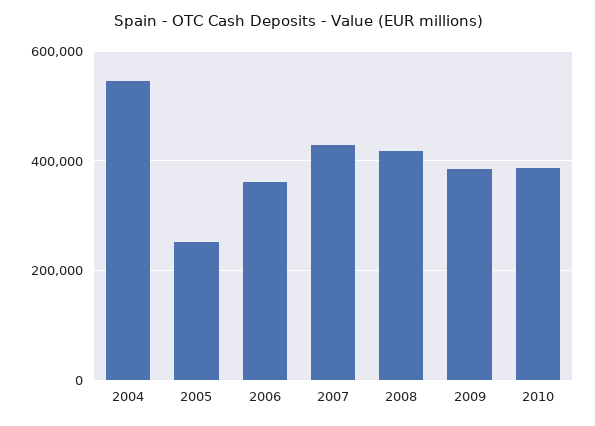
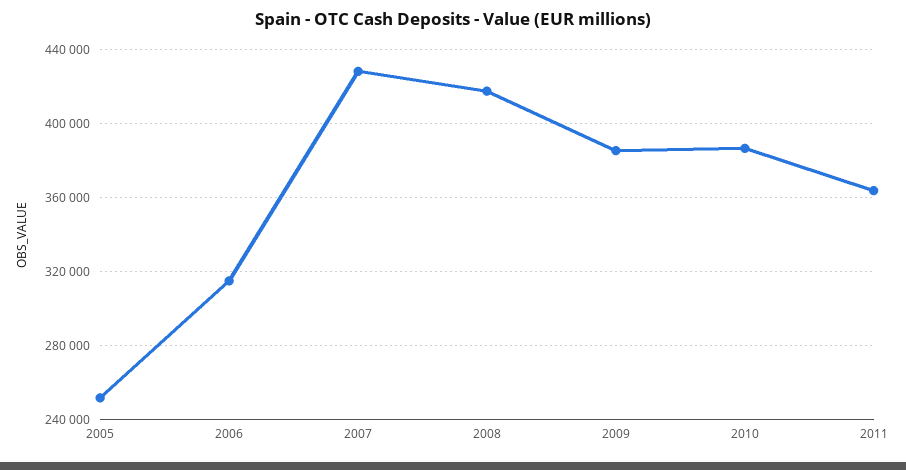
2004: 540000 -> none
2006: 360000 -> 315000
2011: none -> 365000

